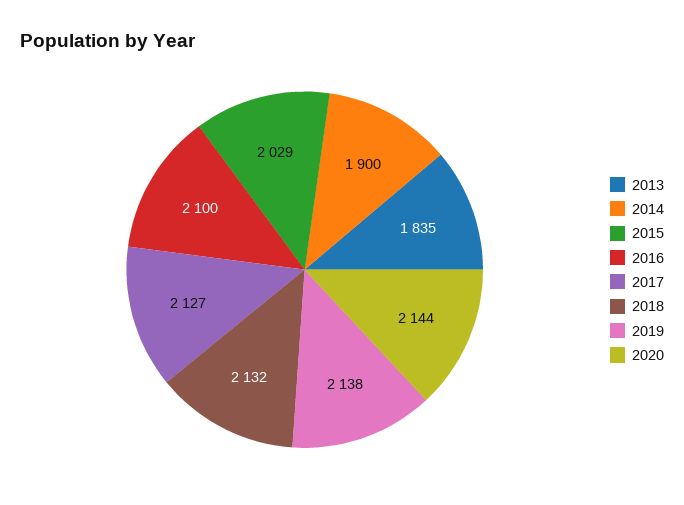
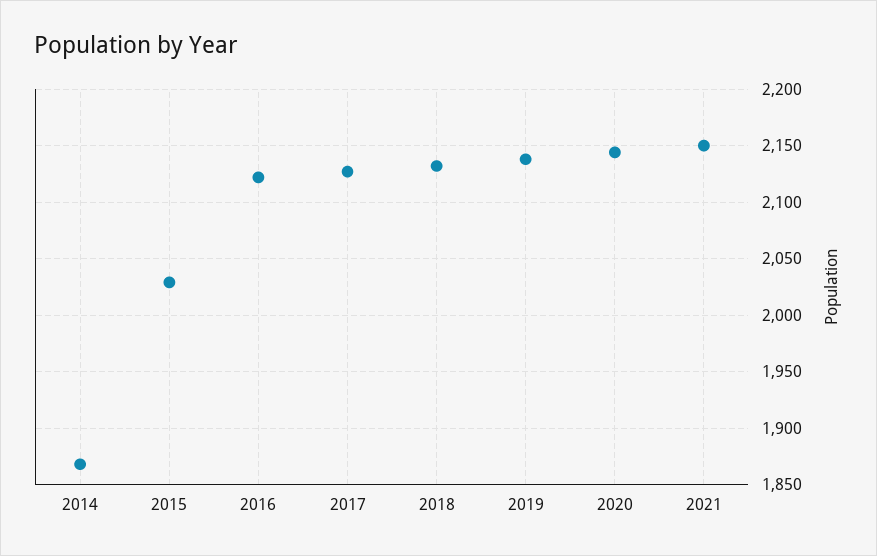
2013: 1835 -> none
2014: 1900 -> 1870
2016: 2100 -> 2120
2021: none -> 2150

